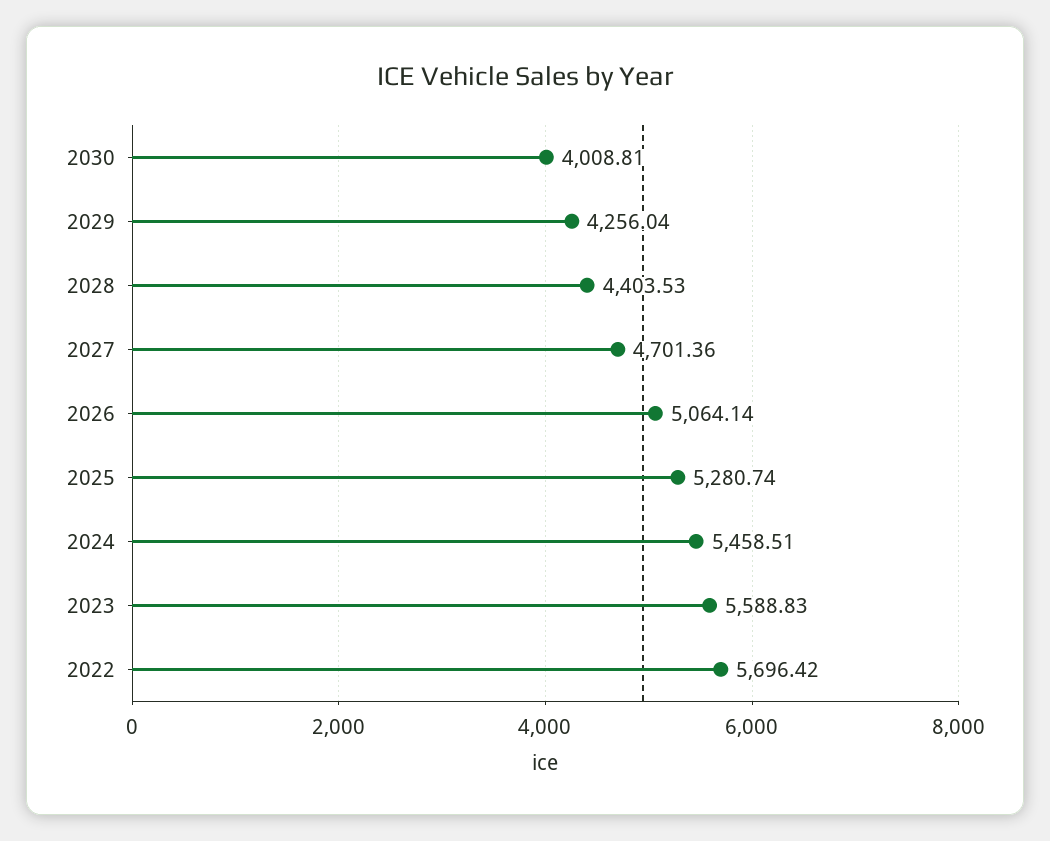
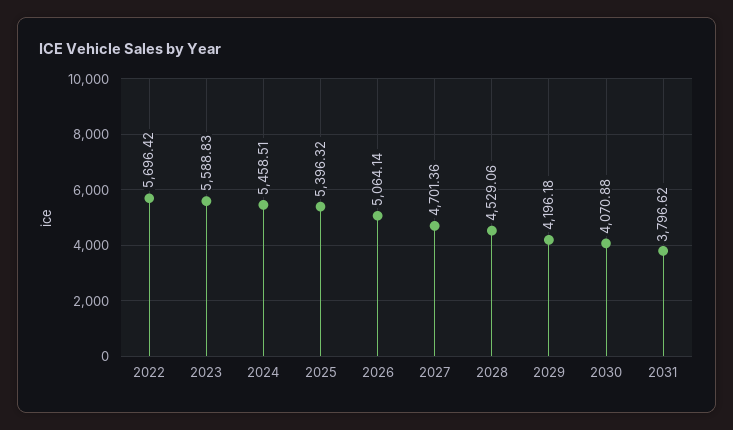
2030: 4008.81 -> 4070.88
2029: 4256.04 -> 4196.18
2028: 4403.53 -> 4529.06
2025: 5280.74 -> 5396.32
2031: none -> 3796.62

